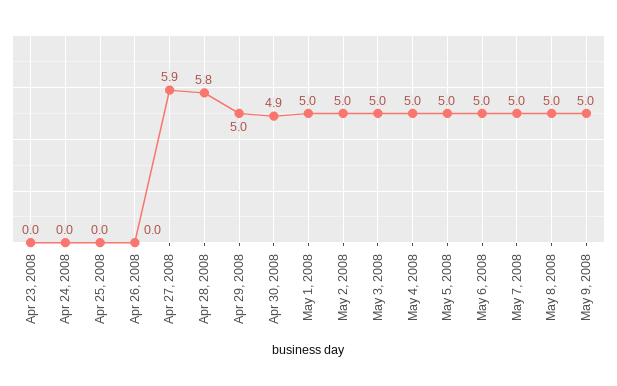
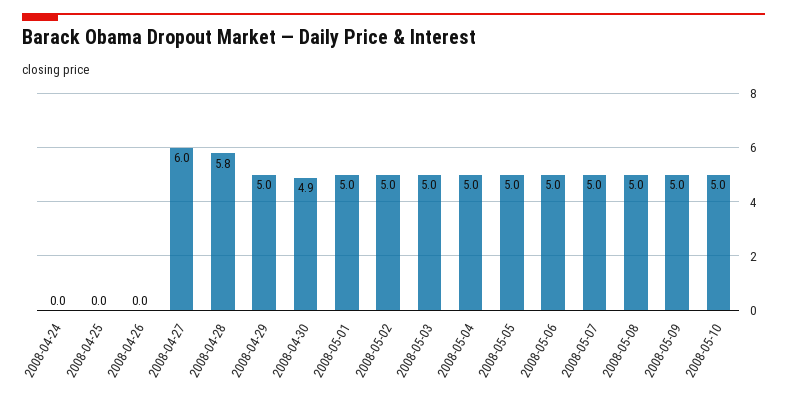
Apr 23, 2008: 0 -> none
Apr 27, 2008: 5.9 -> 6
2008-05-10: none -> 5

